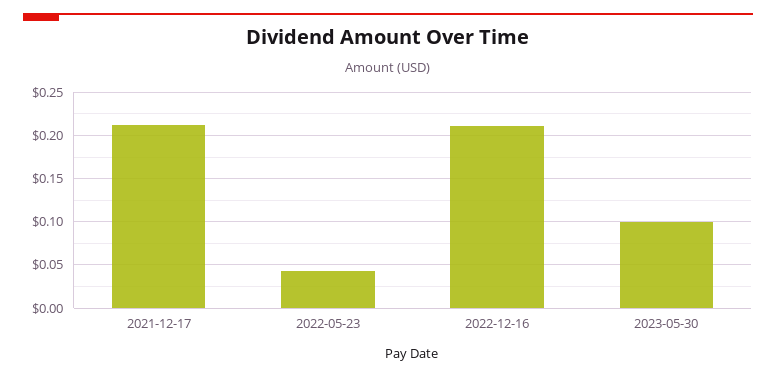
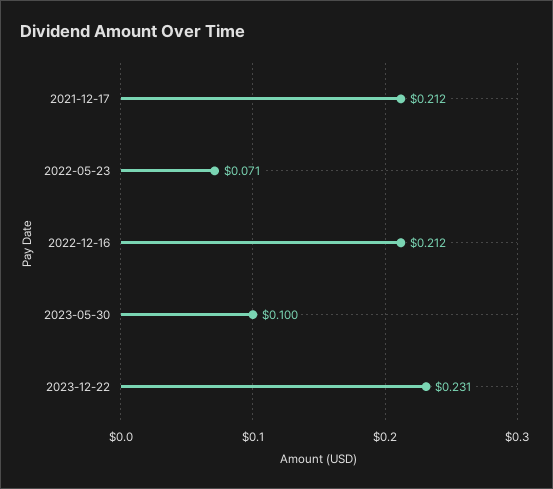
2022-05-23: 0.04 -> 0.071
2023-12-22: none -> 0.231

